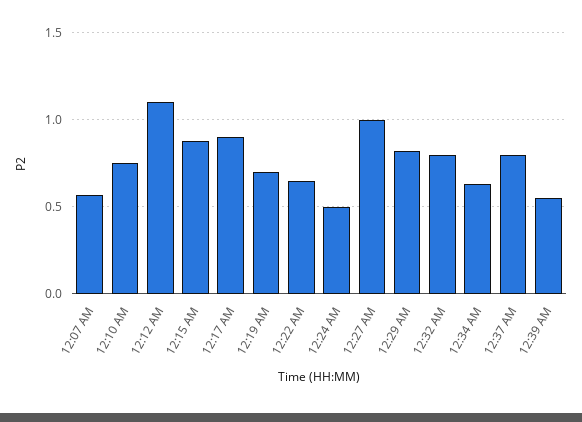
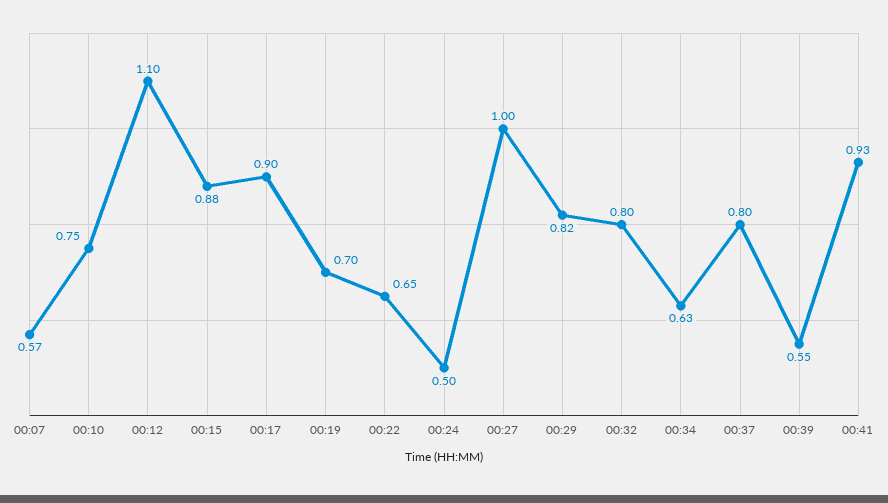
00:41: none -> 0.93

